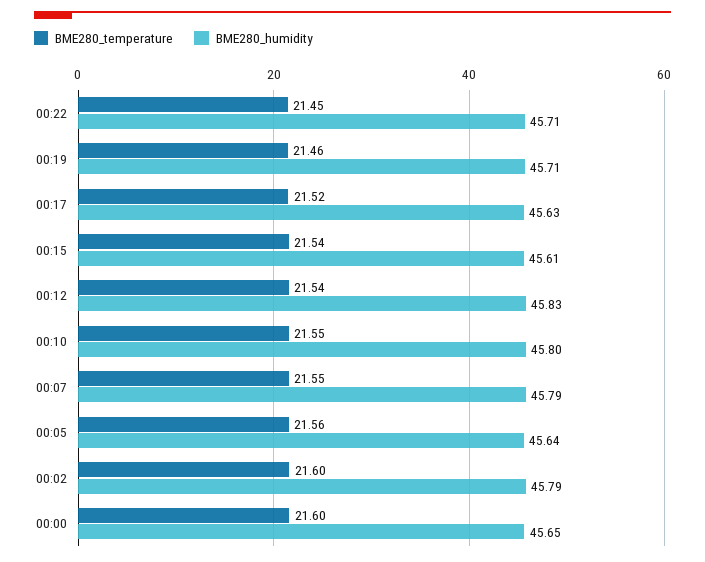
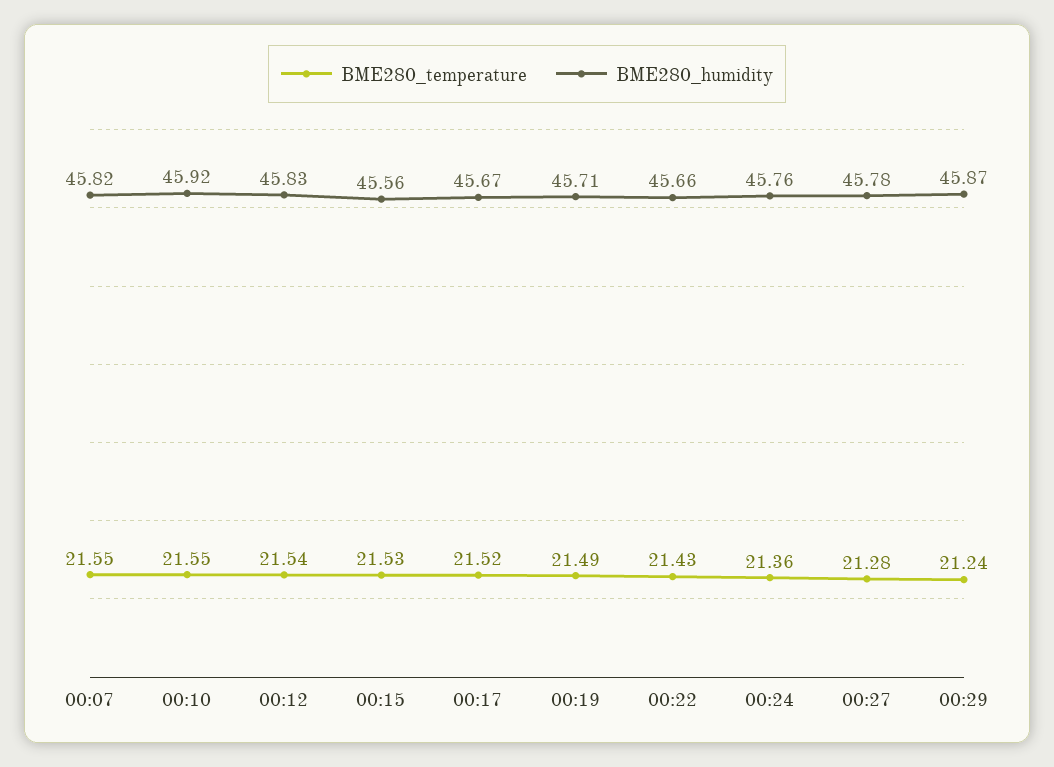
BME280_temperature, 00:22: 21.45 -> 21.43
BME280_humidity, 00:22: 45.71 -> 45.66
BME280_temperature, 00:19: 21.46 -> 21.49
BME280_humidity, 00:17: 45.63 -> 45.67
BME280_temperature, 00:15: 21.54 -> 21.53
BME280_humidity, 00:15: 45.61 -> 45.56
BME280_humidity, 00:10: 45.8 -> 45.92
BME280_humidity, 00:07: 45.79 -> 45.82
BME280_temperature, 00:05: 21.56 -> none
BME280_humidity, 00:05: 45.64 -> none
BME280_temperature, 00:02: 21.6 -> none
BME280_humidity, 00:02: 45.79 -> none
BME280_temperature, 00:00: 21.6 -> none
BME280_humidity, 00:00: 45.65 -> none
BME280_temperature, 00:24: none -> 21.36
BME280_humidity, 00:24: none -> 45.76
BME280_temperature, 00:27: none -> 21.28
BME280_humidity, 00:27: none -> 45.78
BME280_temperature, 00:29: none -> 21.24
BME280_humidity, 00:29: none -> 45.87

